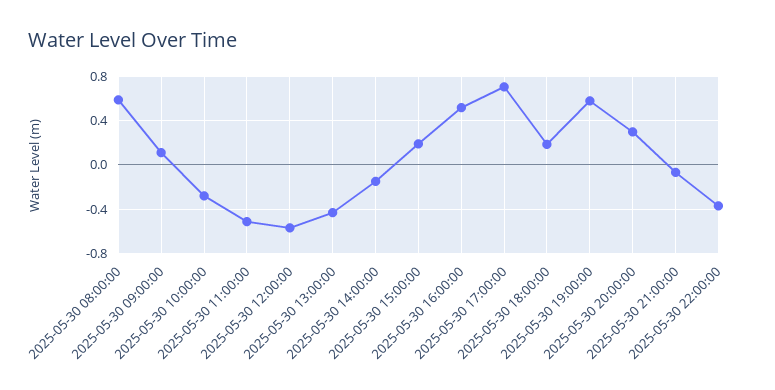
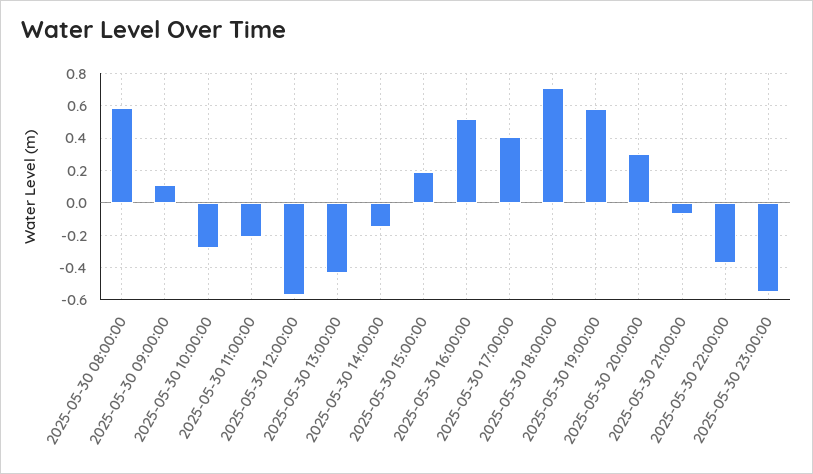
2025-05-30 11:00:00: -0.5 -> -0.2
2025-05-30 17:00:00: 0.7 -> 0.4
2025-05-30 18:00:00: 0.2 -> 0.7
2025-05-30 23:00:00: none -> -0.55

